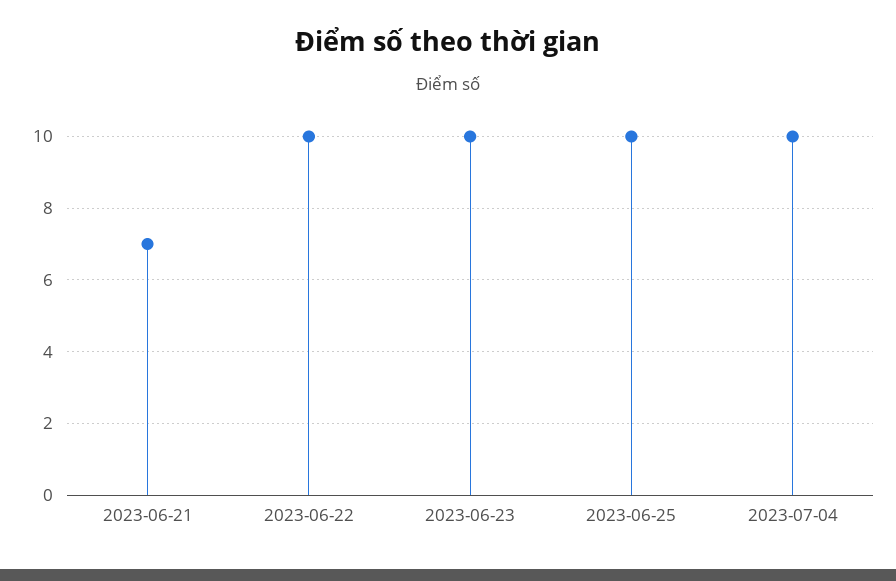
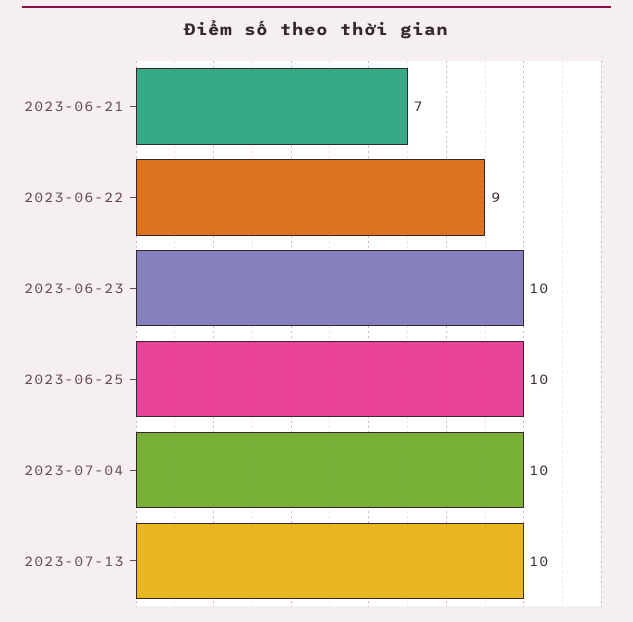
2023-06-22: 10 -> 9
2023-07-13: none -> 10

